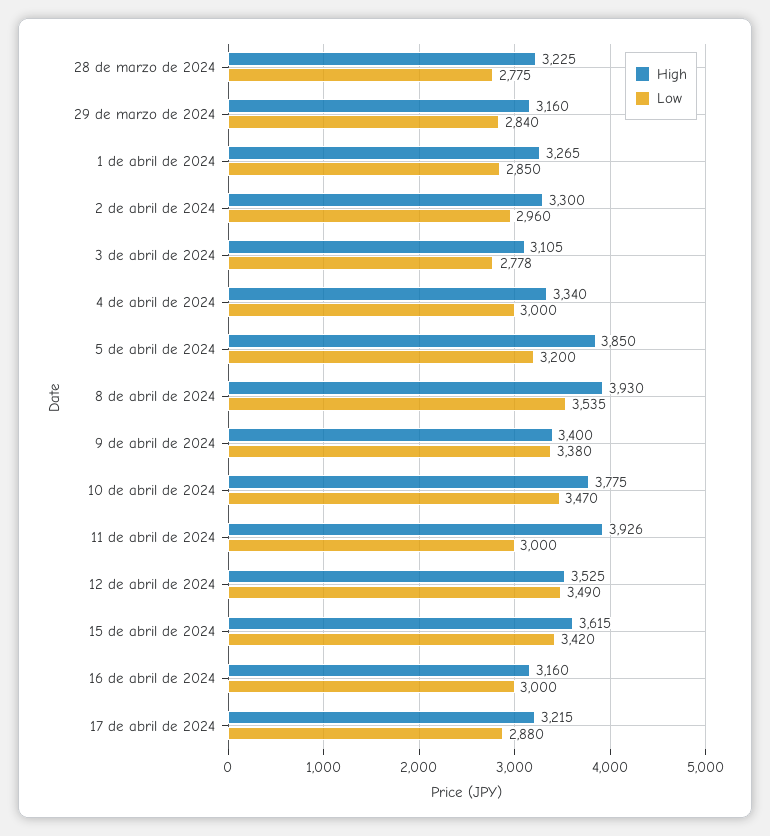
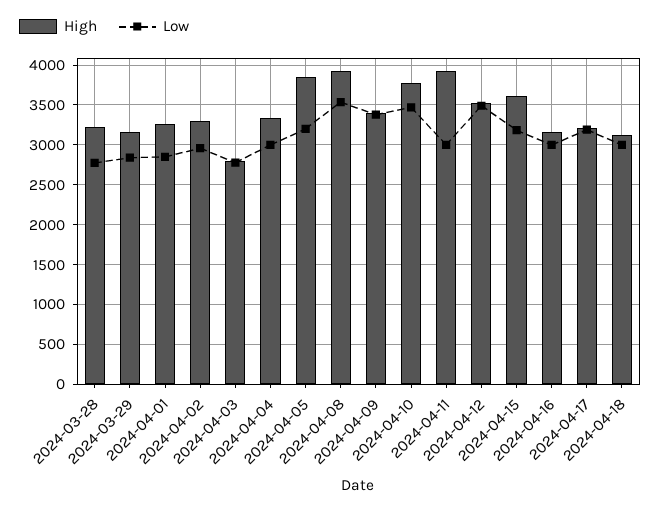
High, 3 de abril de 2024: 3105 -> 2800
Low, 15 de abril de 2024: 3420 -> 3200
Low, 17 de abril de 2024: 2880 -> 3200
High, 2024-04-18: none -> 3100
Low, 2024-04-18: none -> 3000

